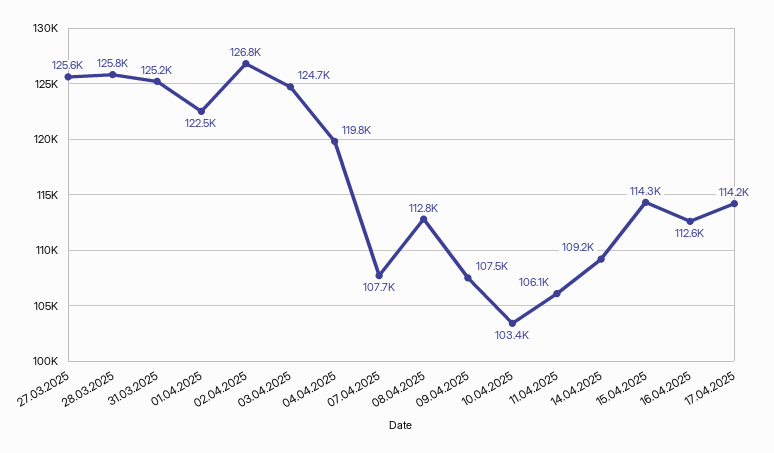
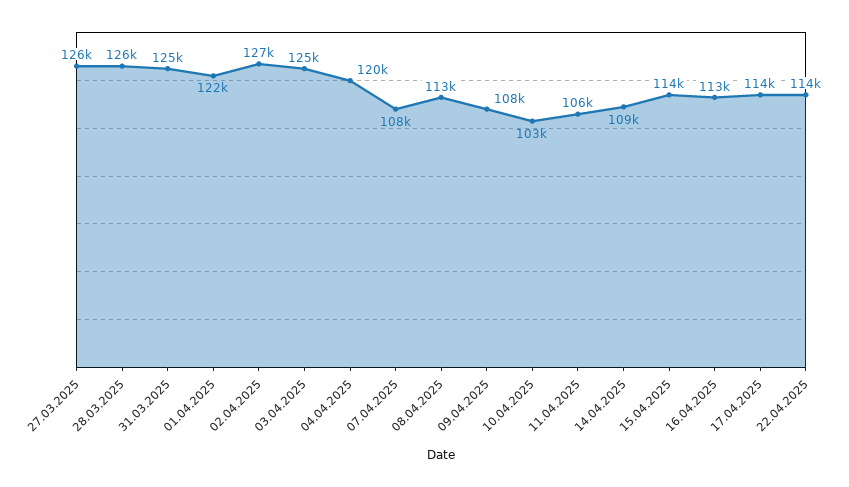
22.04.2025: none -> 114000

